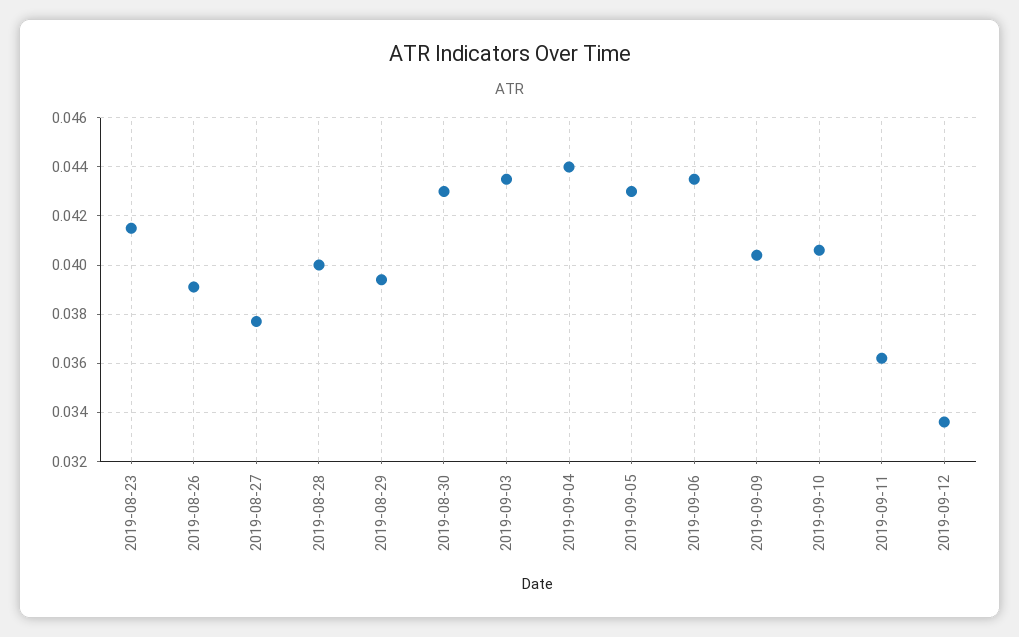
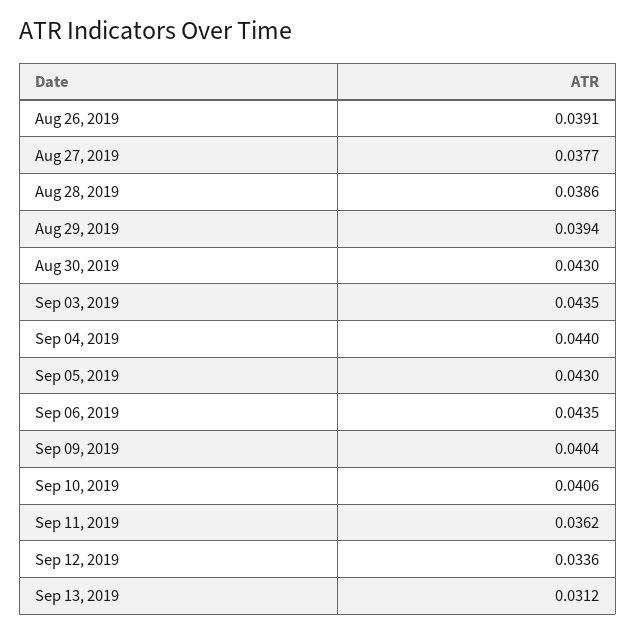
2019-08-23: 0.0415 -> none
2019-08-28: 0.04 -> 0.0386
Sep 13, 2019: none -> 0.0312

